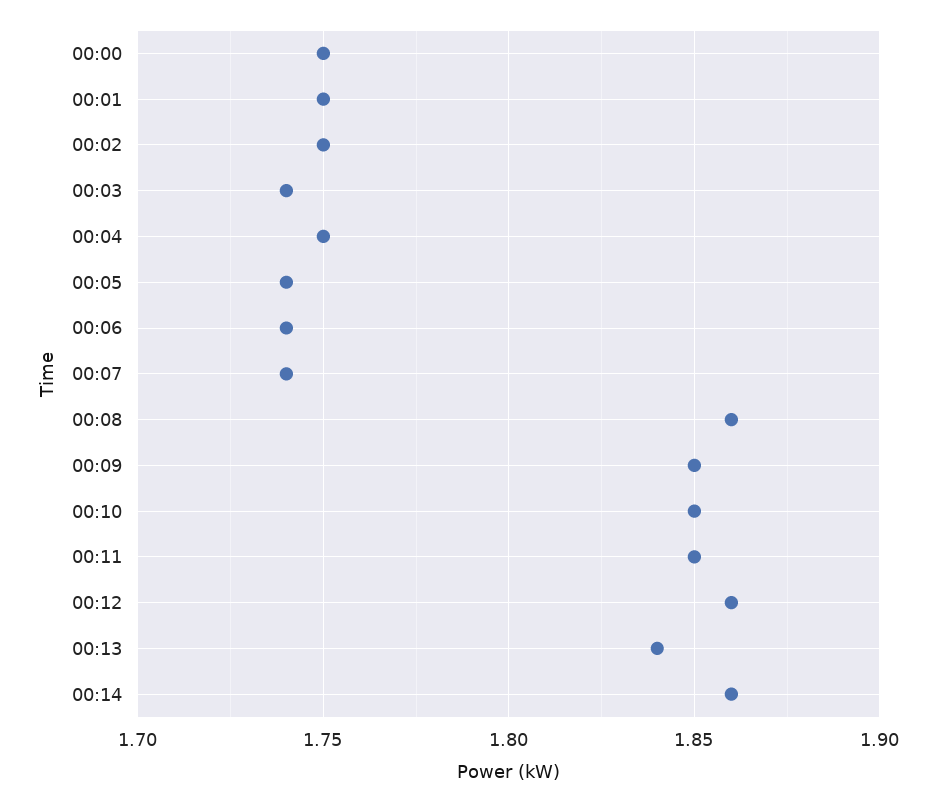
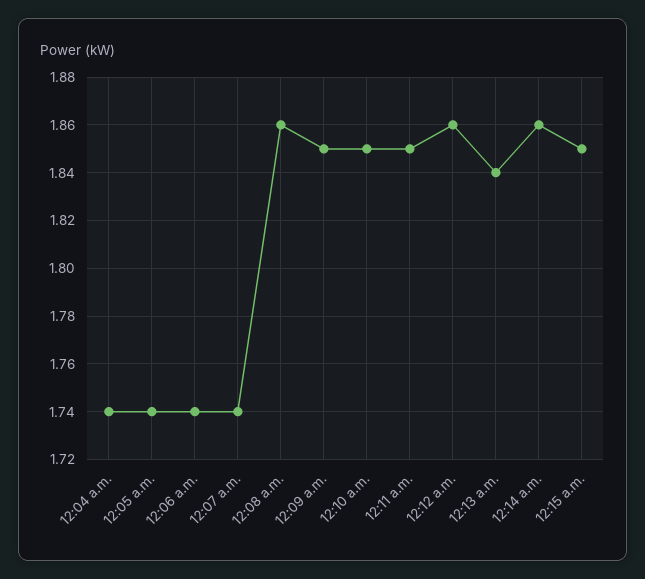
00:00: 1.75 -> none
00:01: 1.75 -> none
00:02: 1.75 -> none
00:03: 1.74 -> none
00:04: 1.75 -> 1.74
12:15 a.m.: none -> 1.85

